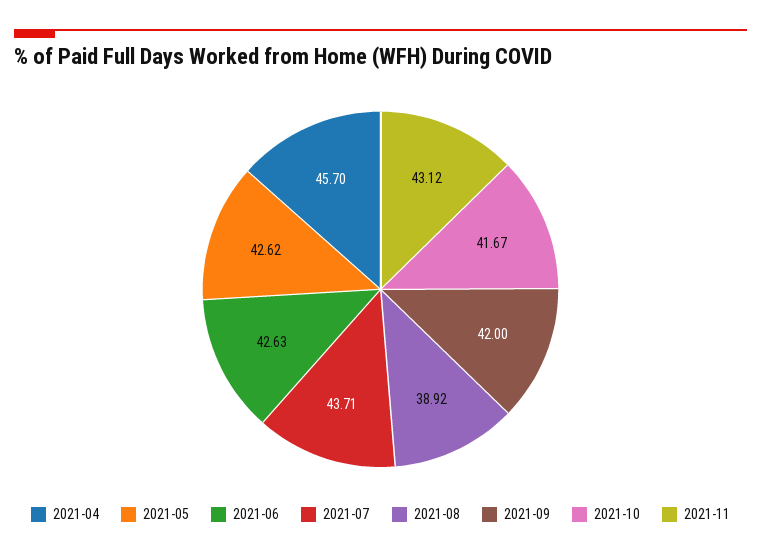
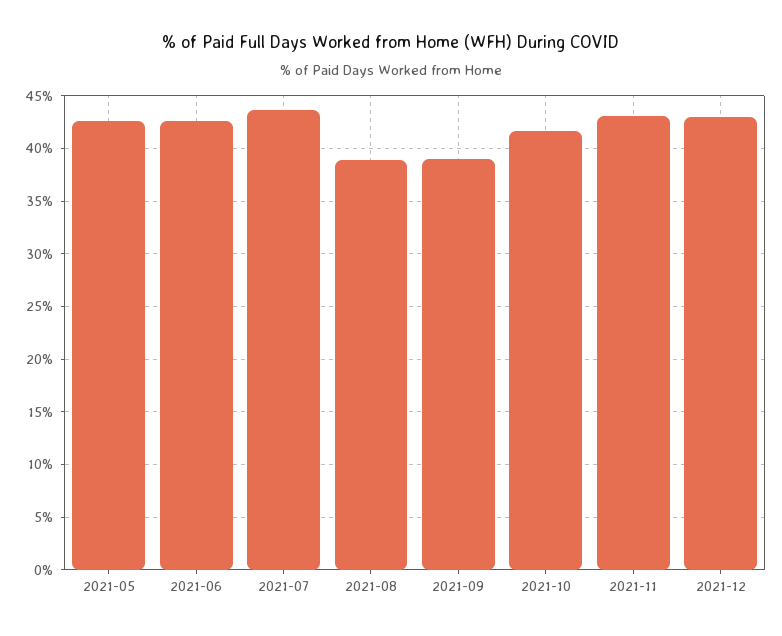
2021-04: 45.7 -> none
2021-09: 42 -> 39
2021-12: none -> 43

